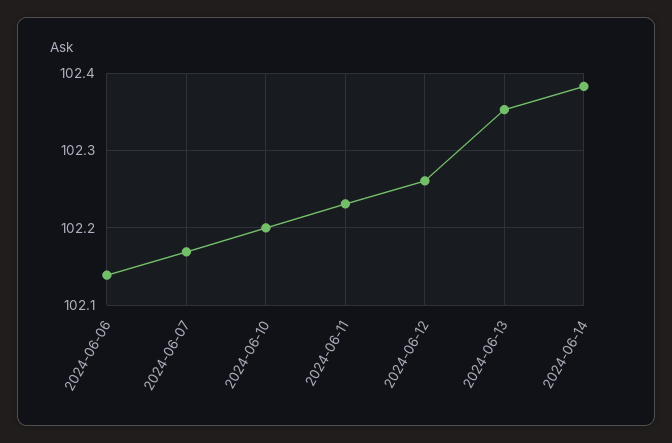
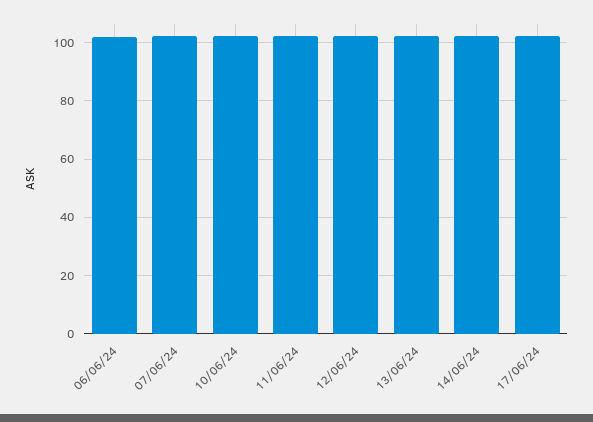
17/06/24: none -> 102.5

